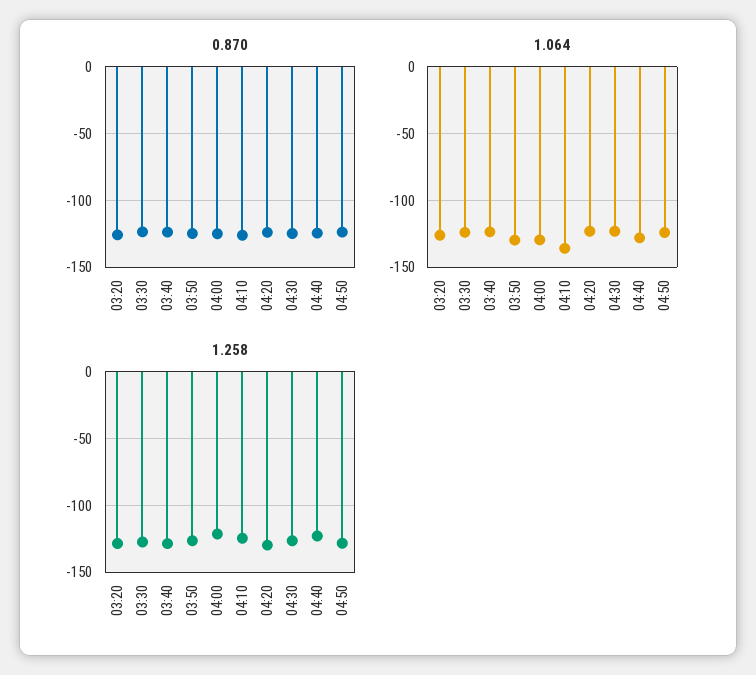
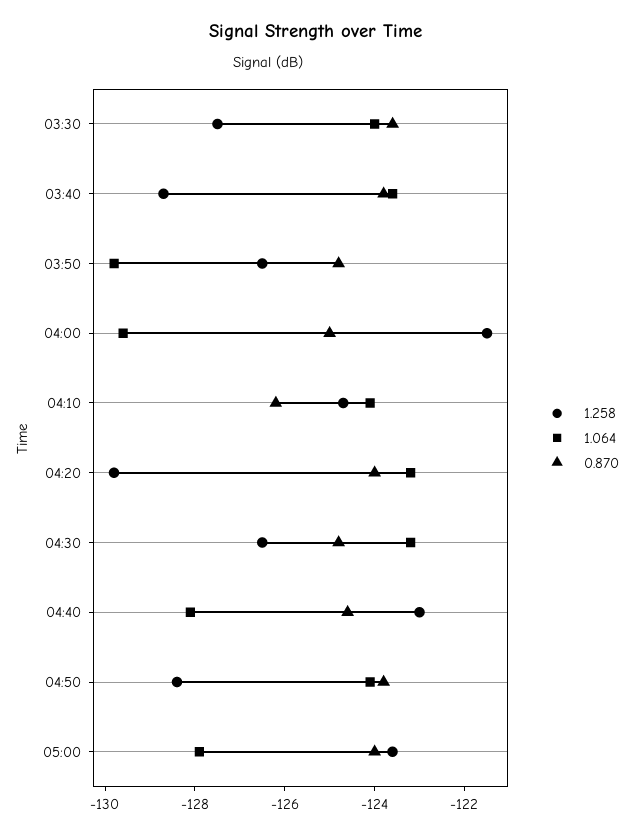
0.870, 03:20: -125 -> none
1.064, 03:20: -125 -> none
1.064, 04:10: -135 -> -124
1.258, 03:20: -130 -> none
1.258, 05:00: none -> -123.5
1.064, 05:00: none -> -128
0.870, 05:00: none -> -124

